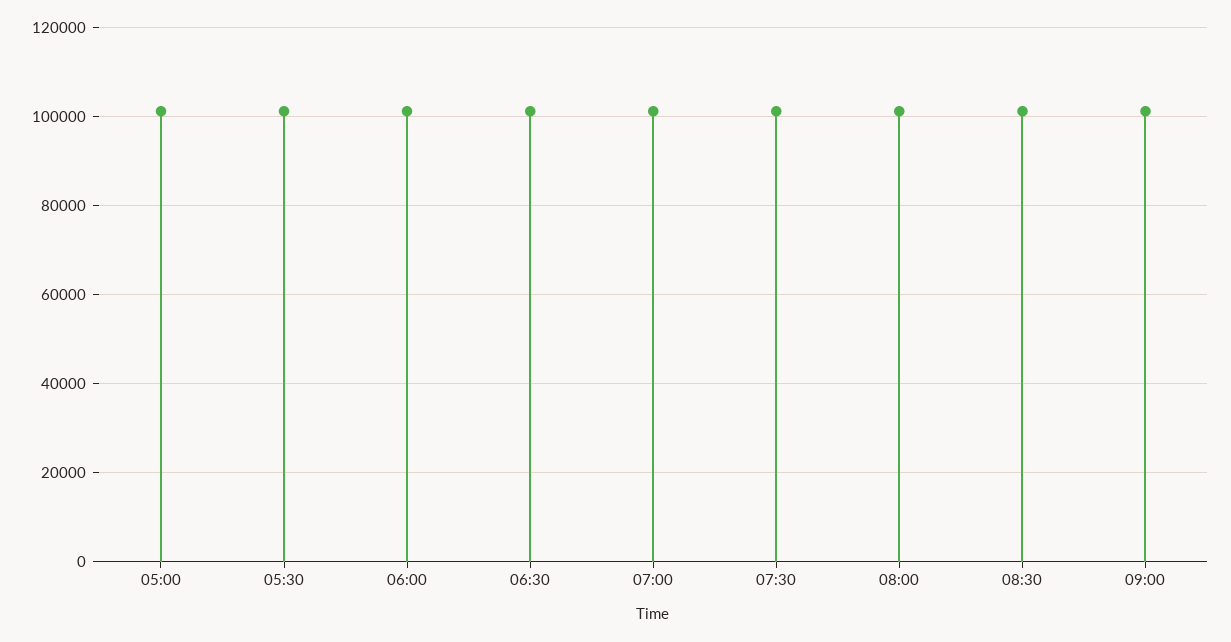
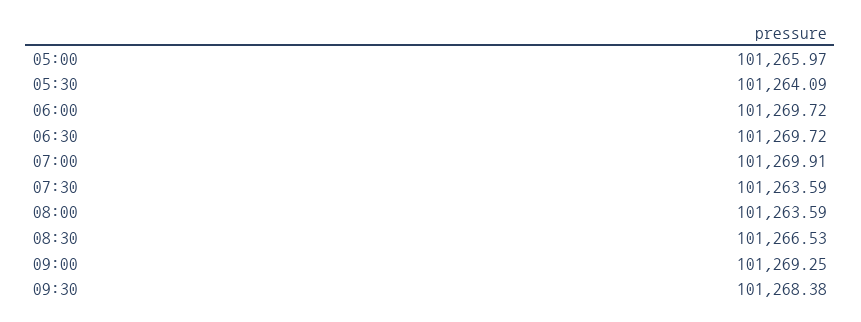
09:30: none -> 101268.38

